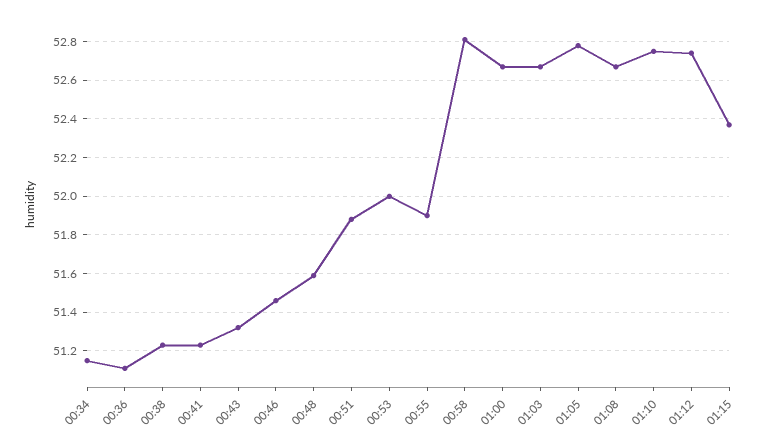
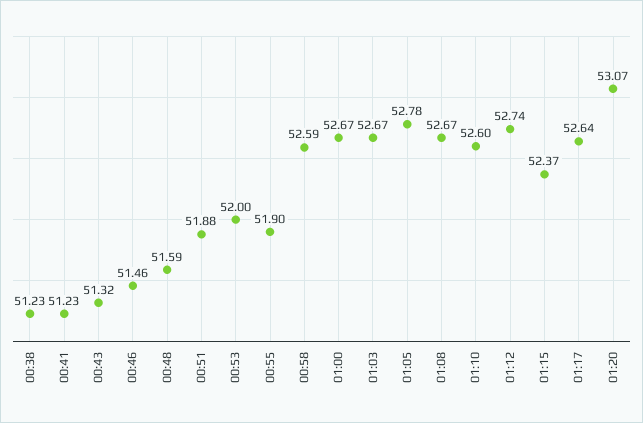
00:34: 51.15 -> none
00:36: 51.1 -> none
00:58: 52.8 -> 52.59
01:10: 52.75 -> 52.6
01:17: none -> 52.64
01:20: none -> 53.07

